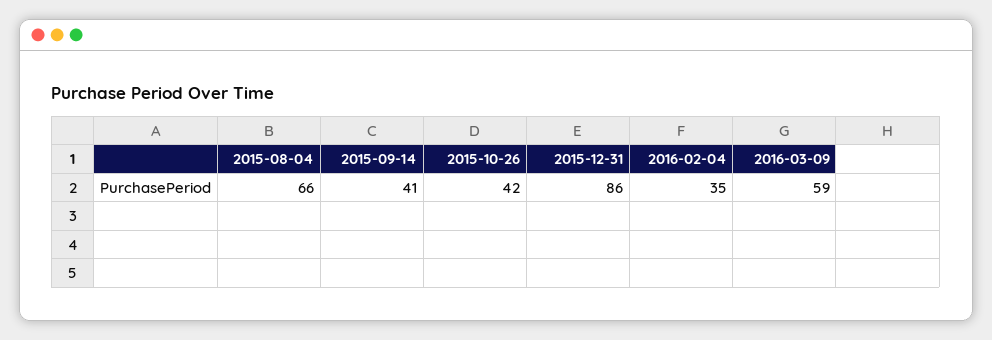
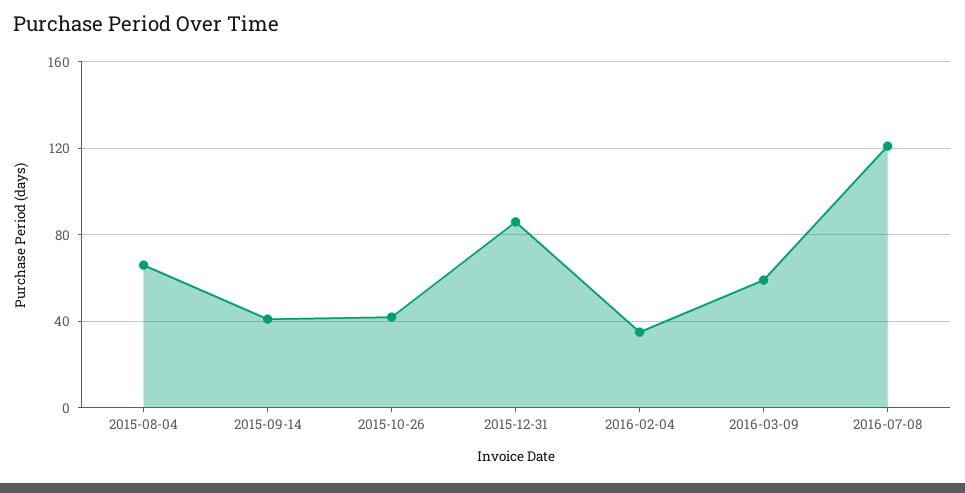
2016-07-08: none -> 120

